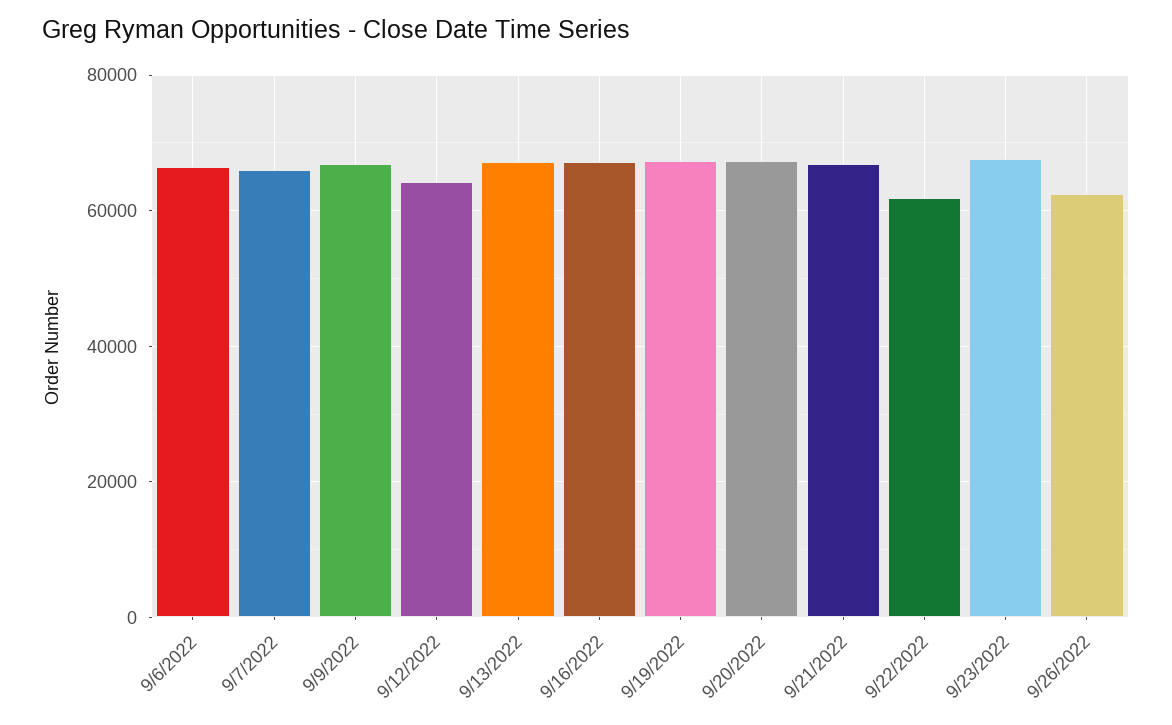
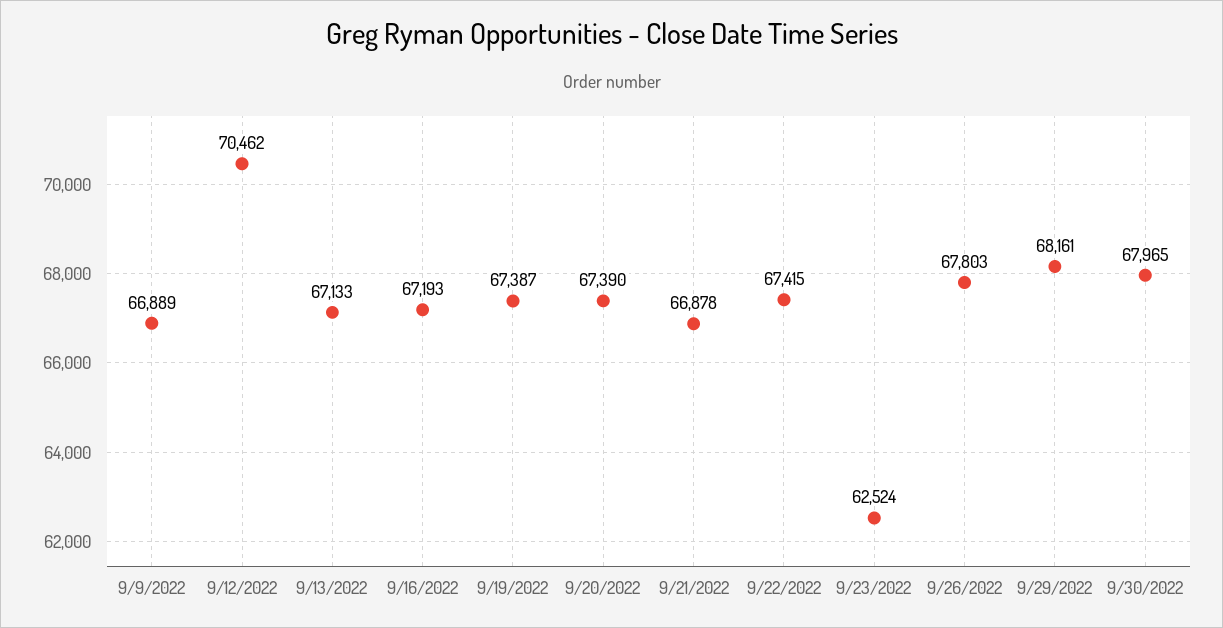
9/6/2022: 66000 -> none
9/7/2022: 66000 -> none
9/12/2022: 64000 -> 70462
9/22/2022: 62000 -> 67415
9/23/2022: 68000 -> 62524
9/26/2022: 62000 -> 67803
9/29/2022: none -> 68161
9/30/2022: none -> 67965

